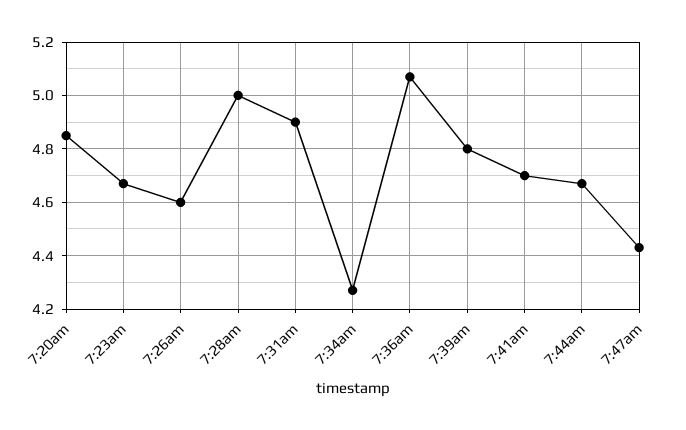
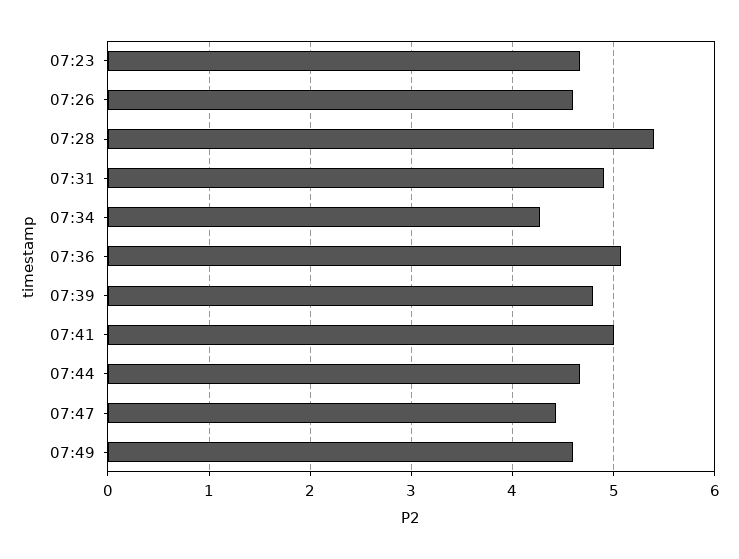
7:20am: 4.85 -> none
7:28am: 5 -> 5.4
7:41am: 4.7 -> 5
07:49: none -> 4.6

